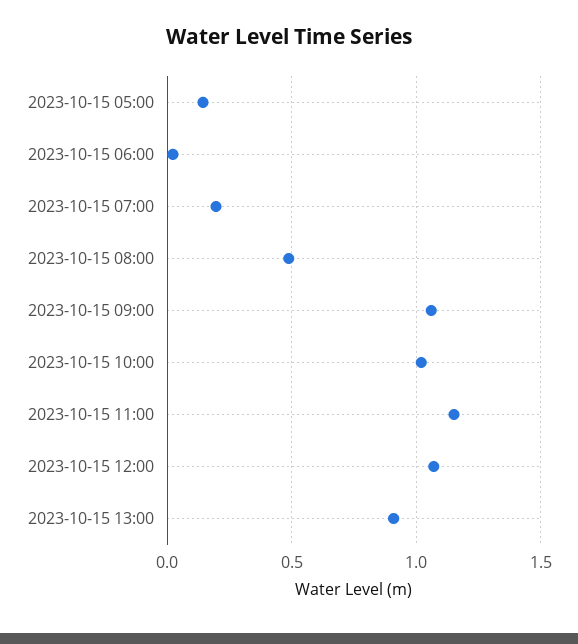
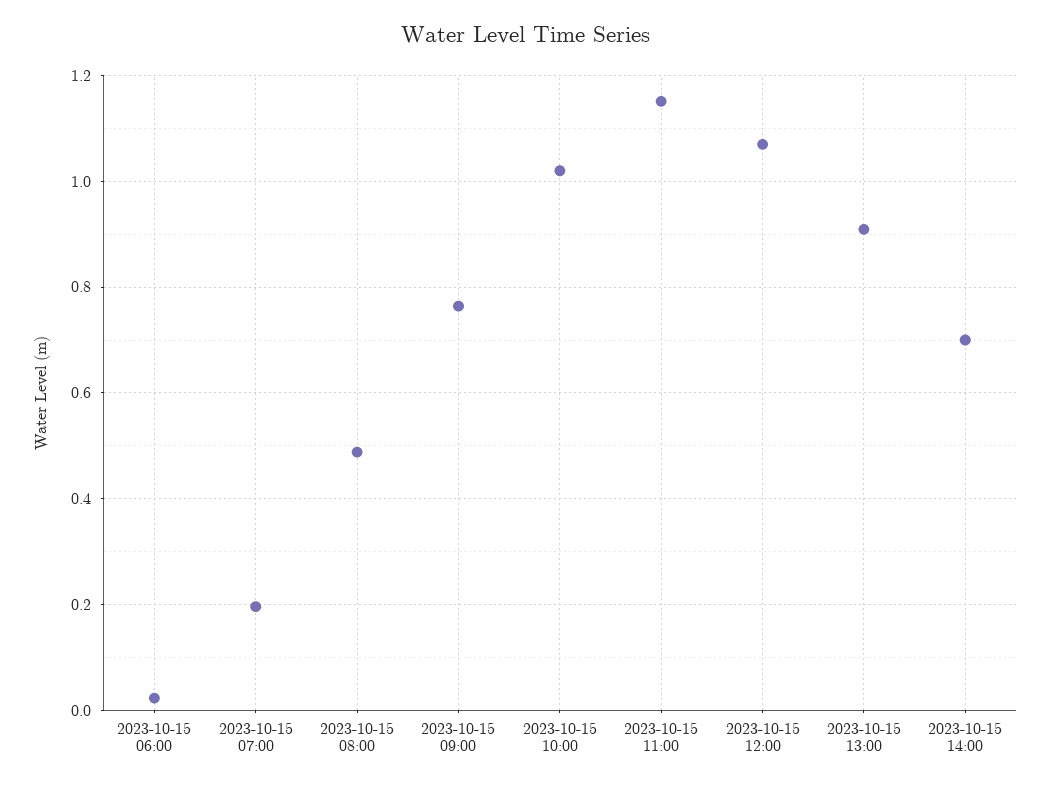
2023-10-15 05:00: 0.15 -> none
2023-10-15 09:00: 1.05 -> 0.76
2023-10-15 14:00: none -> 0.7

